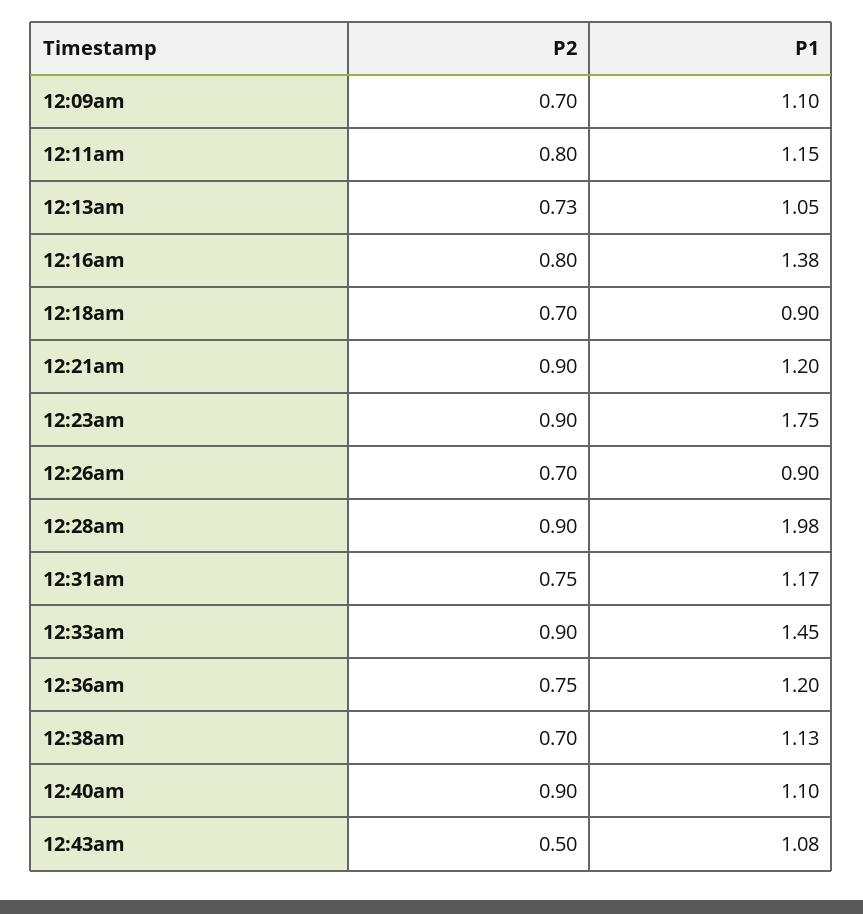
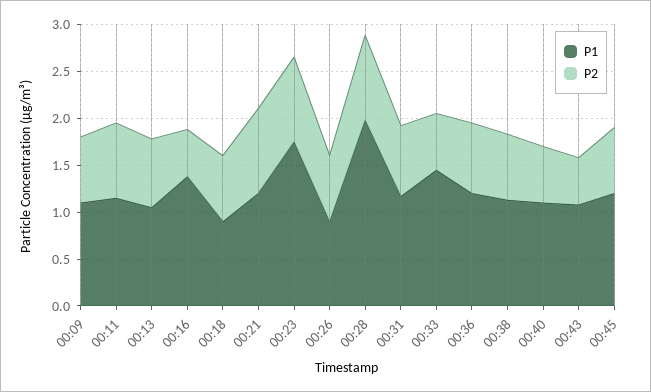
P2, 12:16am: 0.8 -> 0.5
P2, 12:33am: 0.9 -> 0.6
P2, 12:40am: 0.9 -> 0.6
P1, 00:45: none -> 1.2
P2, 00:45: none -> 0.7

